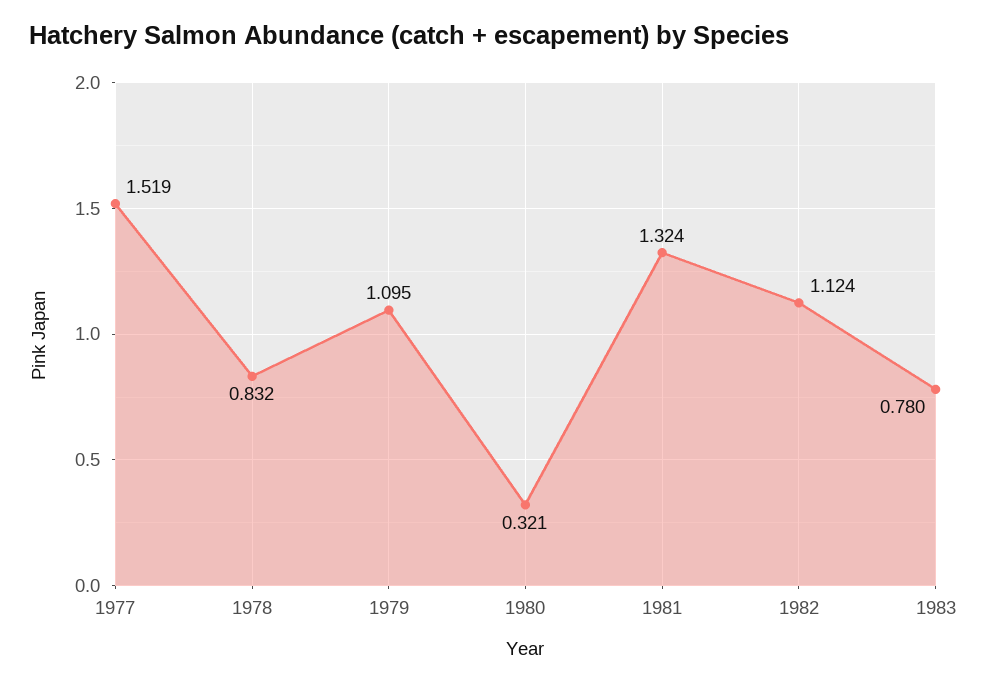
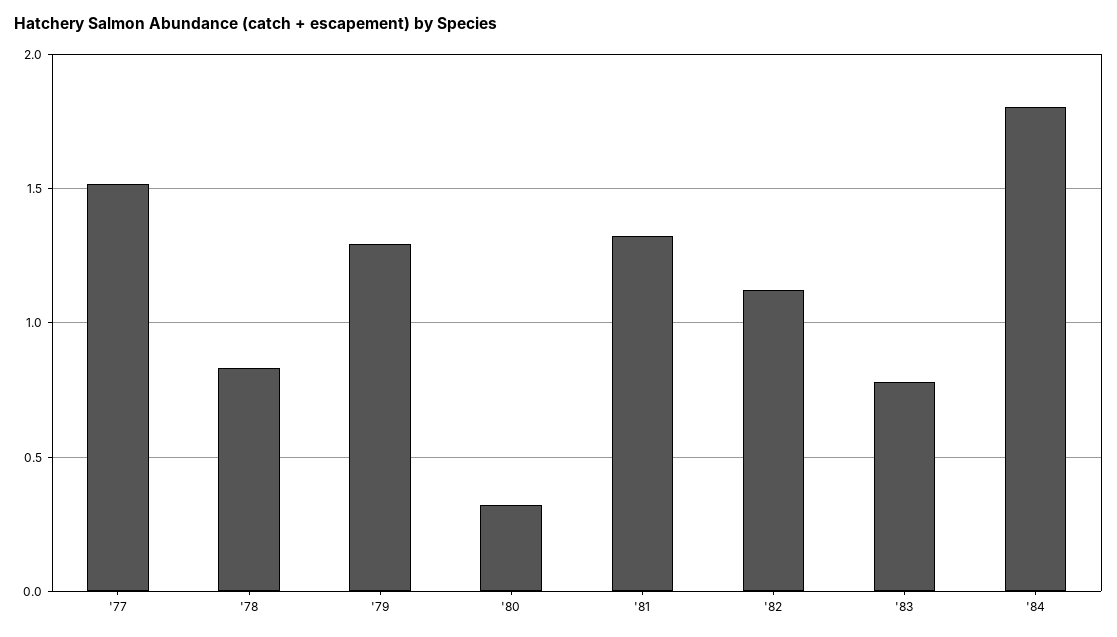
1979: 1.095 -> 1.3
'84: none -> 1.8

